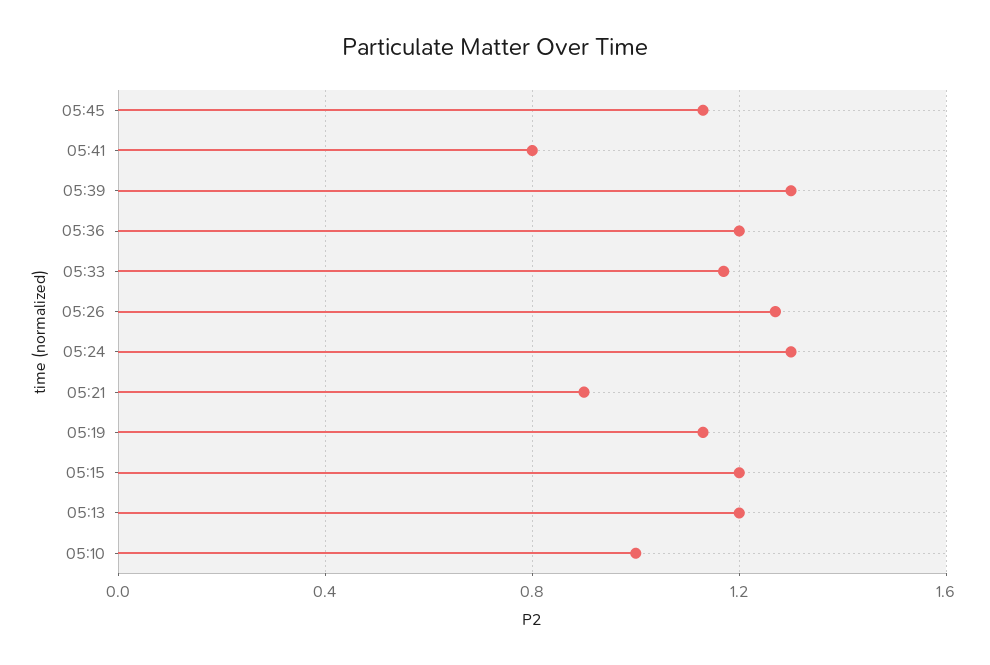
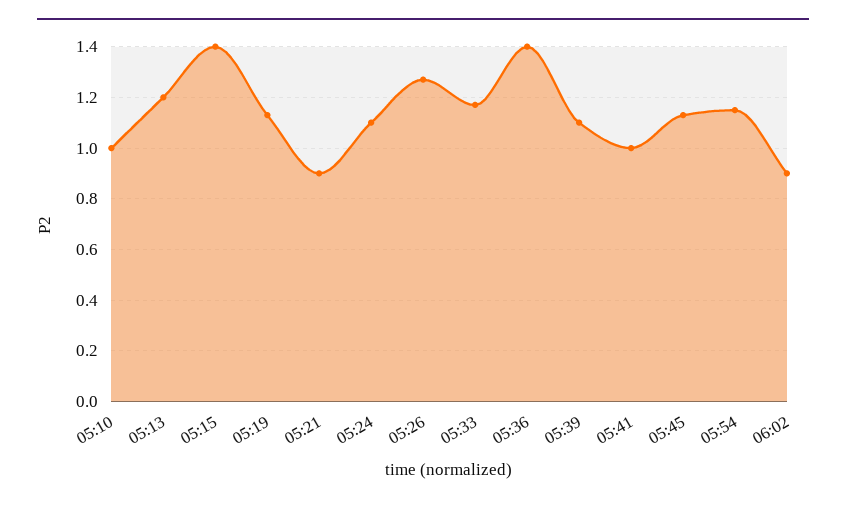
05:41: 0.8 -> 1
05:39: 1.3 -> 1.1
05:36: 1.2 -> 1.4
05:24: 1.3 -> 1.1
05:15: 1.2 -> 1.4
05:54: none -> 1.15
06:02: none -> 0.9

